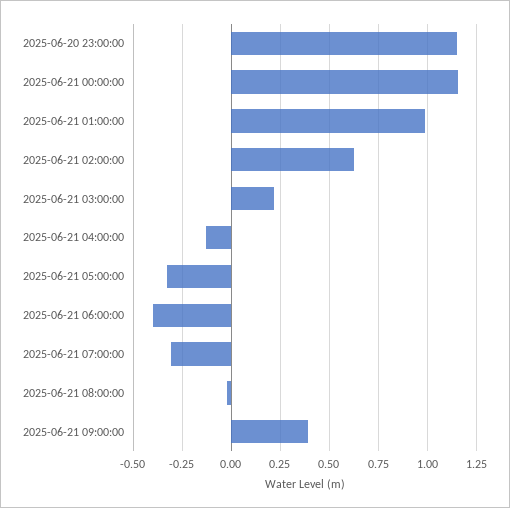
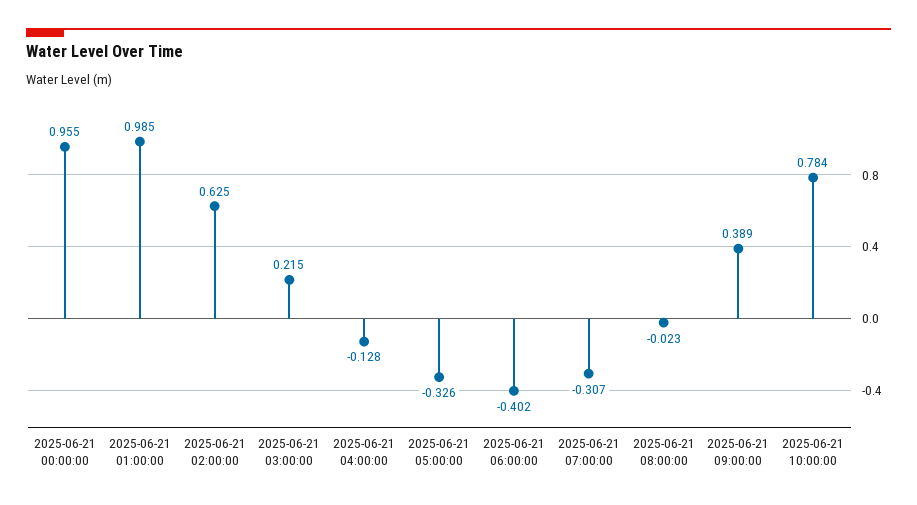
2025-06-20 23:00:00: 1.15 -> none
2025-06-21 00:00:00: 1.15 -> 0.955
2025-06-21 10:00:00: none -> 0.784

